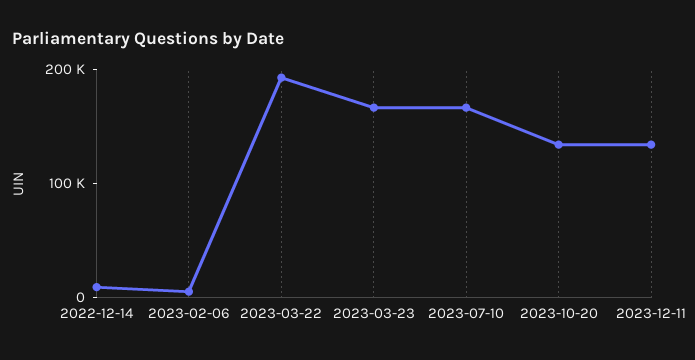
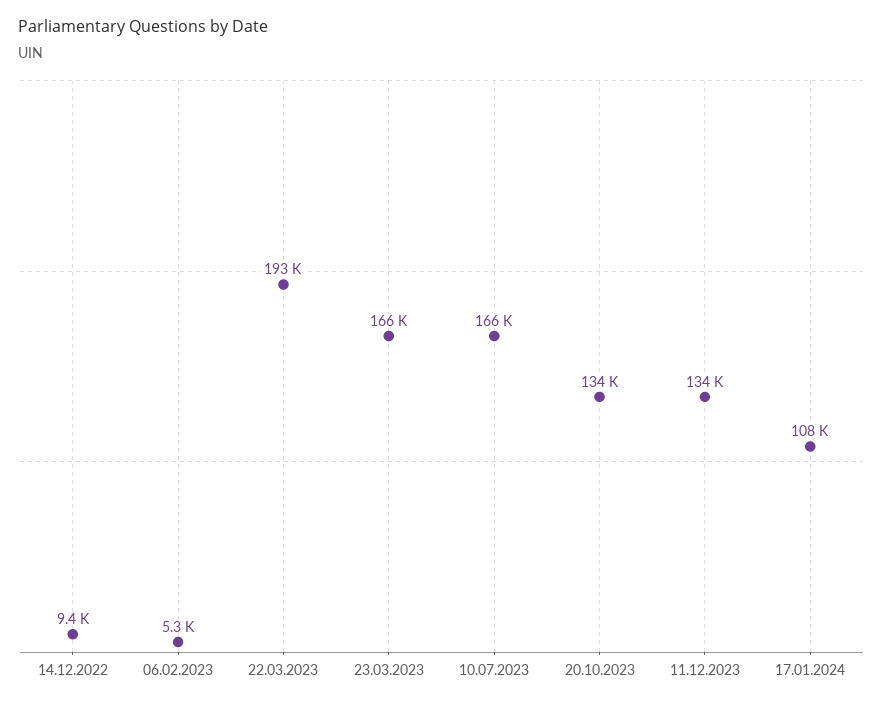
17.01.2024: none -> 108000

